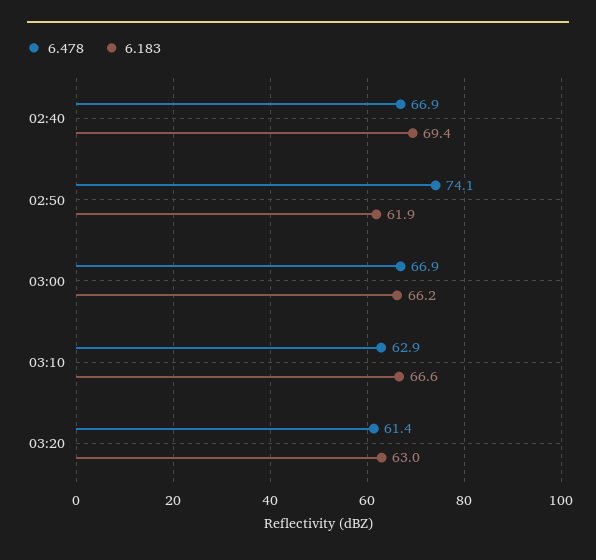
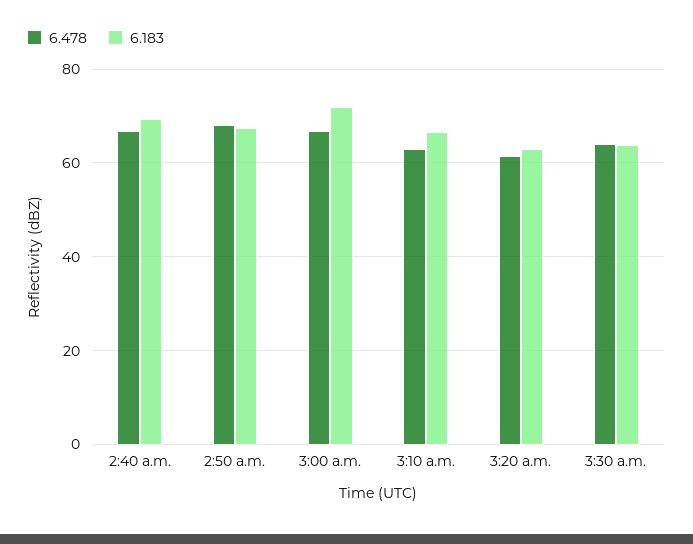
6.478, 02:50: 74.1 -> 68
6.183, 02:50: 61.9 -> 68
6.183, 03:00: 66.2 -> 72
6.478, 3:30 a.m.: none -> 64
6.183, 3:30 a.m.: none -> 64

